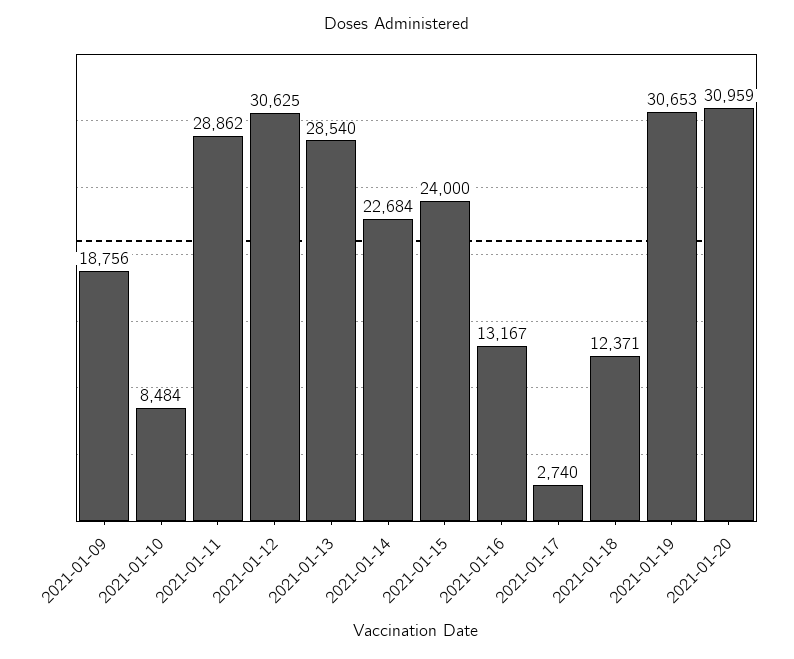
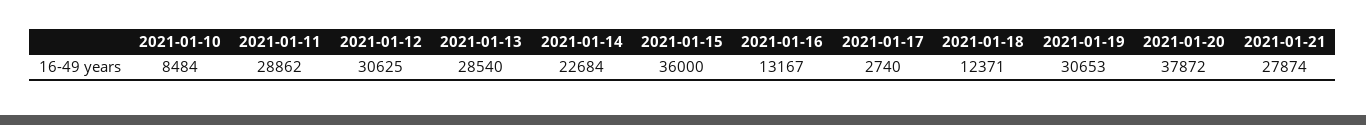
2021-01-09: 18756 -> none
2021-01-15: 24000 -> 36000
2021-01-20: 30959 -> 37872
2021-01-21: none -> 27874

